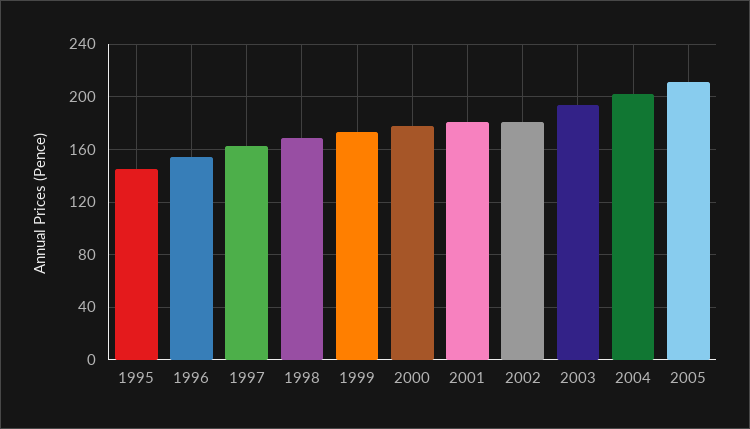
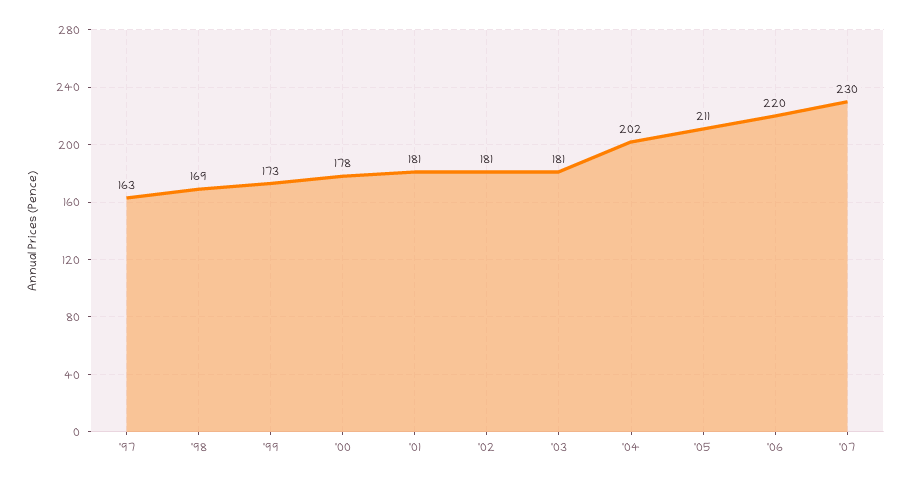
1995: 145 -> none
1996: 155 -> none
2003: 195 -> 181
'06: none -> 220
'07: none -> 230

